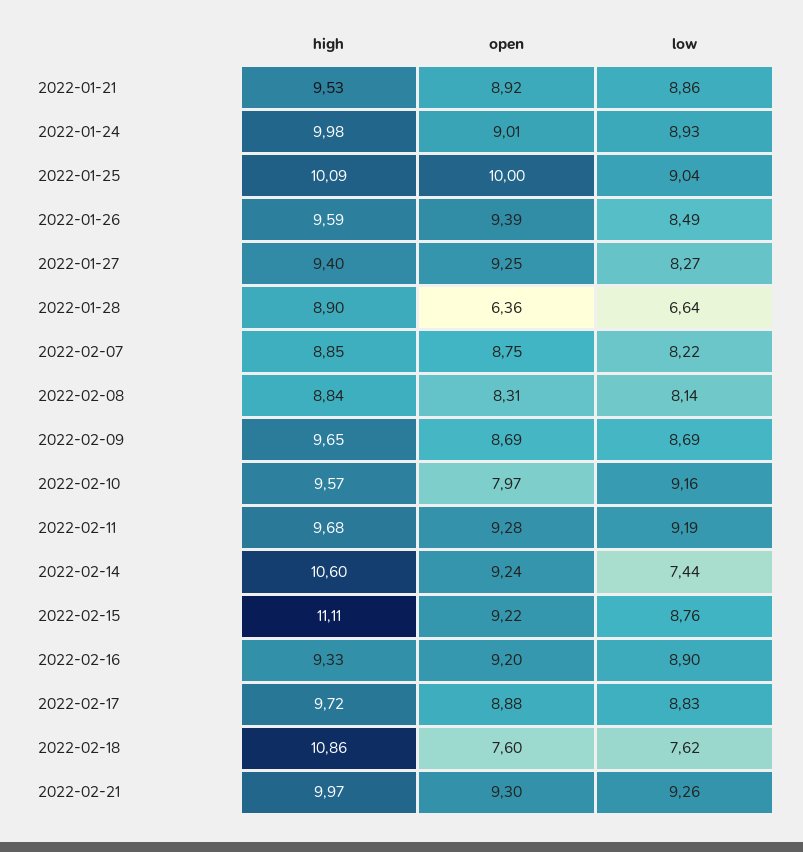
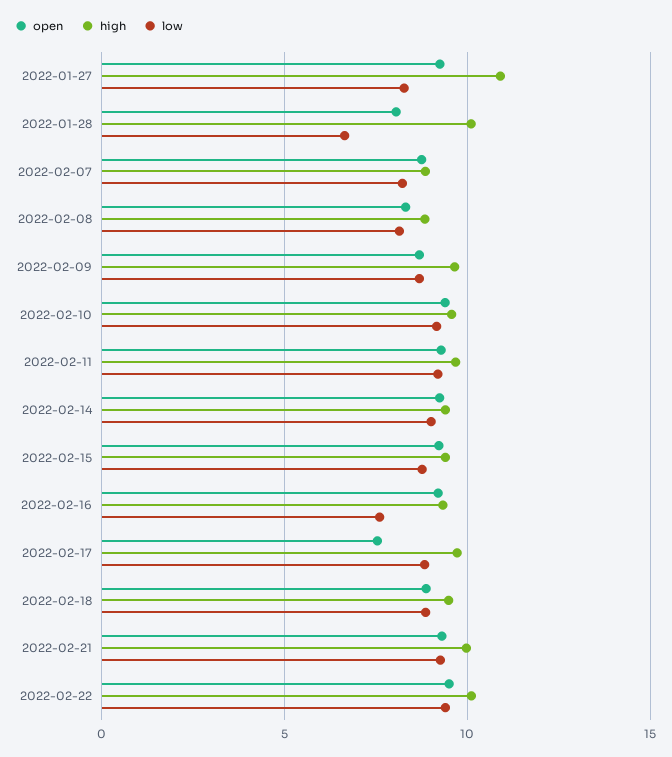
high, 2022-01-21: 9.53 -> none
open, 2022-01-21: 8.92 -> none
low, 2022-01-21: 8.86 -> none
high, 2022-01-24: 9.98 -> none
open, 2022-01-24: 9.01 -> none
low, 2022-01-24: 8.93 -> none
high, 2022-01-25: 10.09 -> none
open, 2022-01-25: 10 -> none
low, 2022-01-25: 9.04 -> none
high, 2022-01-26: 9.59 -> none
open, 2022-01-26: 9.39 -> none
low, 2022-01-26: 8.49 -> none
high, 2022-01-27: 9.4 -> 11
high, 2022-01-28: 8.9 -> 10
open, 2022-01-28: 6.36 -> 8
open, 2022-02-10: 7.97 -> 9.5
high, 2022-02-14: 10.6 -> 9.5
low, 2022-02-14: 7.44 -> 9
high, 2022-02-15: 11.11 -> 9.5
low, 2022-02-16: 8.9 -> 7.5
open, 2022-02-17: 8.88 -> 7.5
high, 2022-02-18: 10.86 -> 9.5
open, 2022-02-18: 7.6 -> 9
low, 2022-02-18: 7.62 -> 9
open, 2022-02-22: none -> 9.5
high, 2022-02-22: none -> 10
low, 2022-02-22: none -> 9.5

